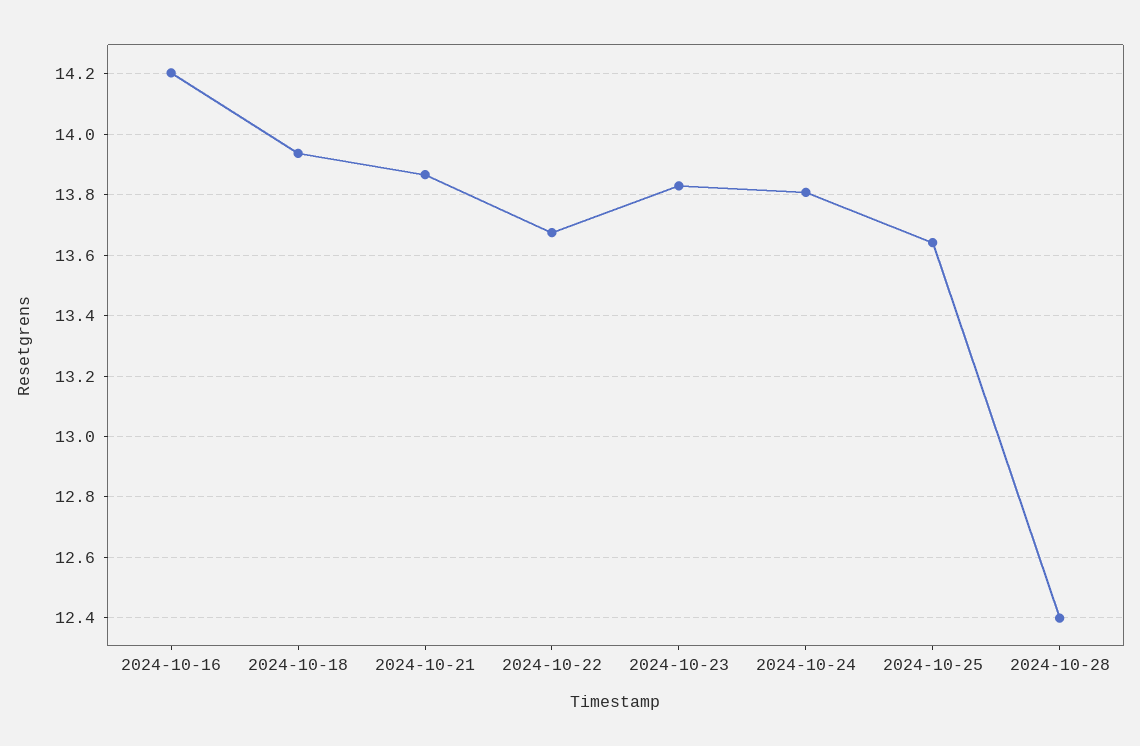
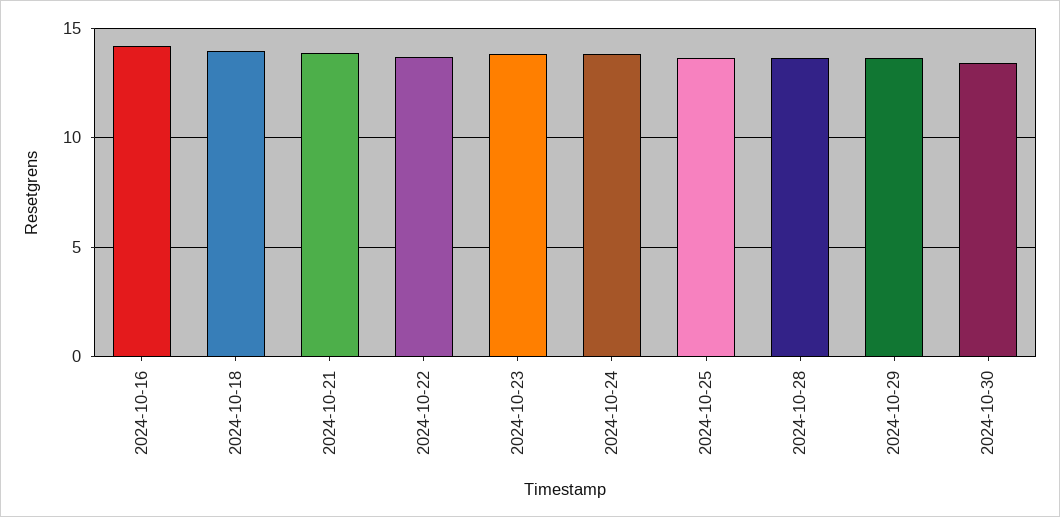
2024-10-28: 12.4 -> 13.5
2024-10-29: none -> 13.5
2024-10-30: none -> 13.5

